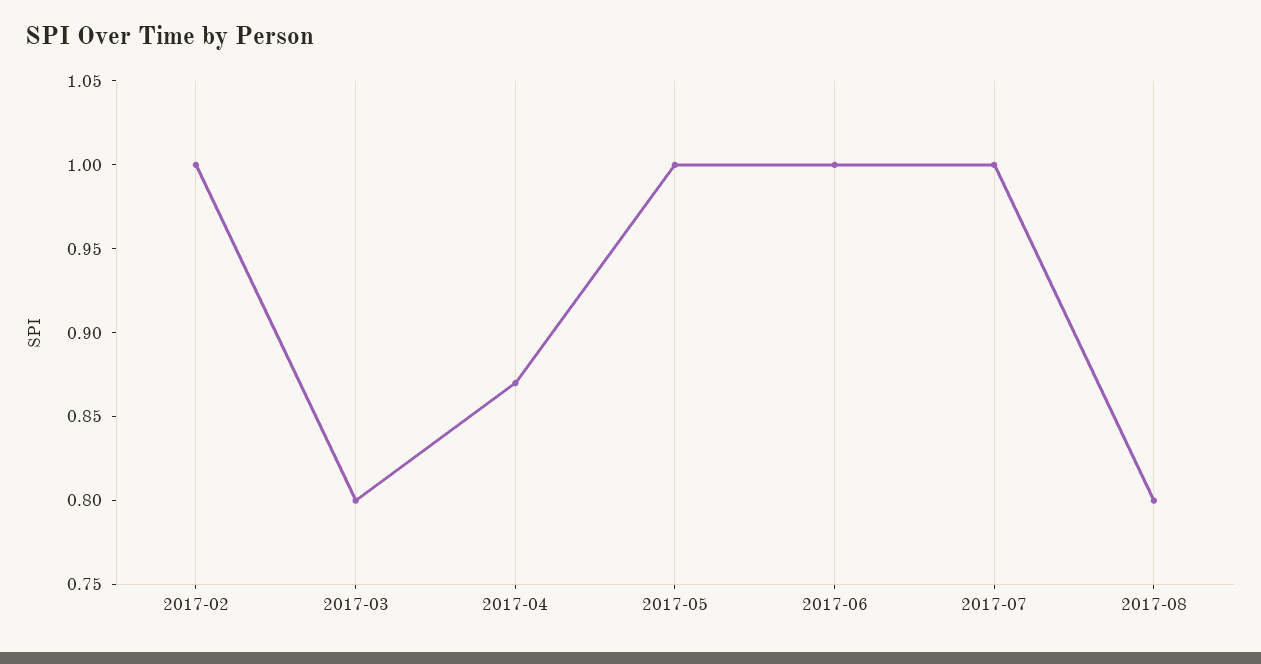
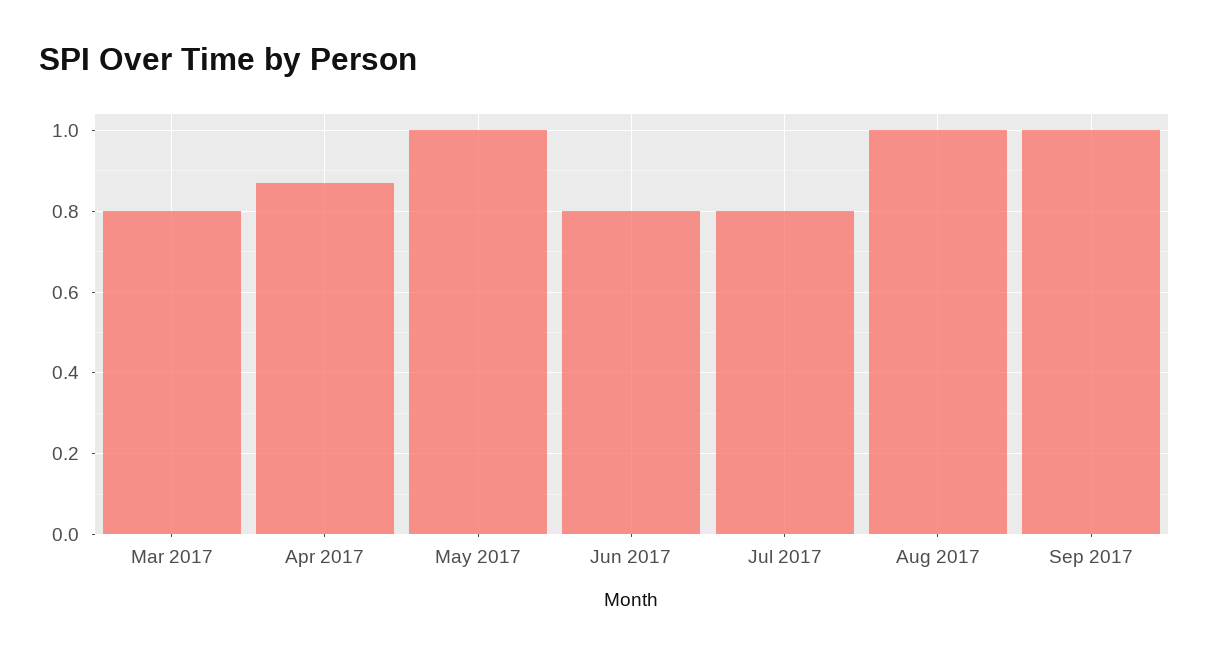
2017-02: 1 -> none
2017-06: 1 -> 0.8
2017-07: 1 -> 0.8
2017-08: 0.8 -> 1
Sep 2017: none -> 1

